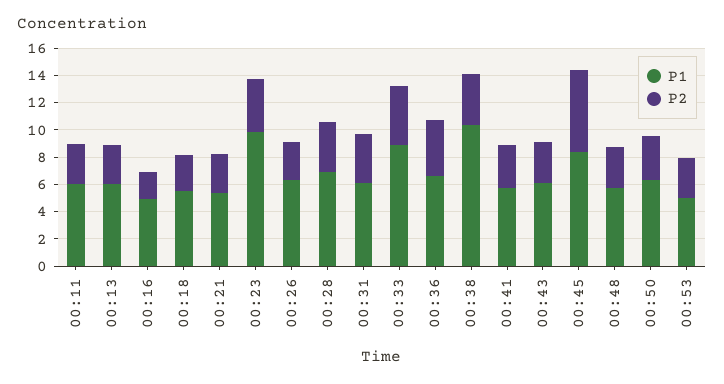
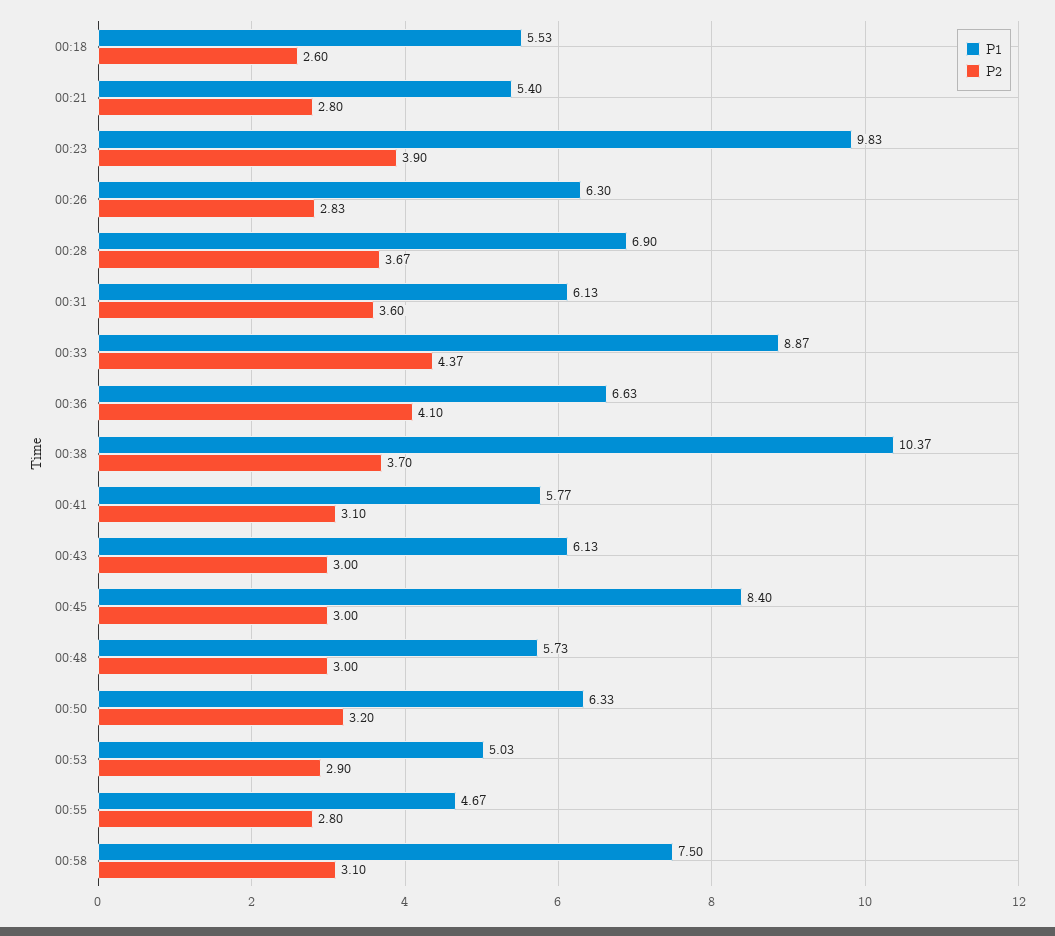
P1, 00:11: 6 -> none
P2, 00:11: 3 -> none
P1, 00:13: 6 -> none
P2, 00:13: 3 -> none
P1, 00:16: 5 -> none
P2, 00:16: 2 -> none
P2, 00:45: 6 -> 3
P1, 00:55: none -> 4.67
P2, 00:55: none -> 2.8
P1, 00:58: none -> 7.5
P2, 00:58: none -> 3.1

